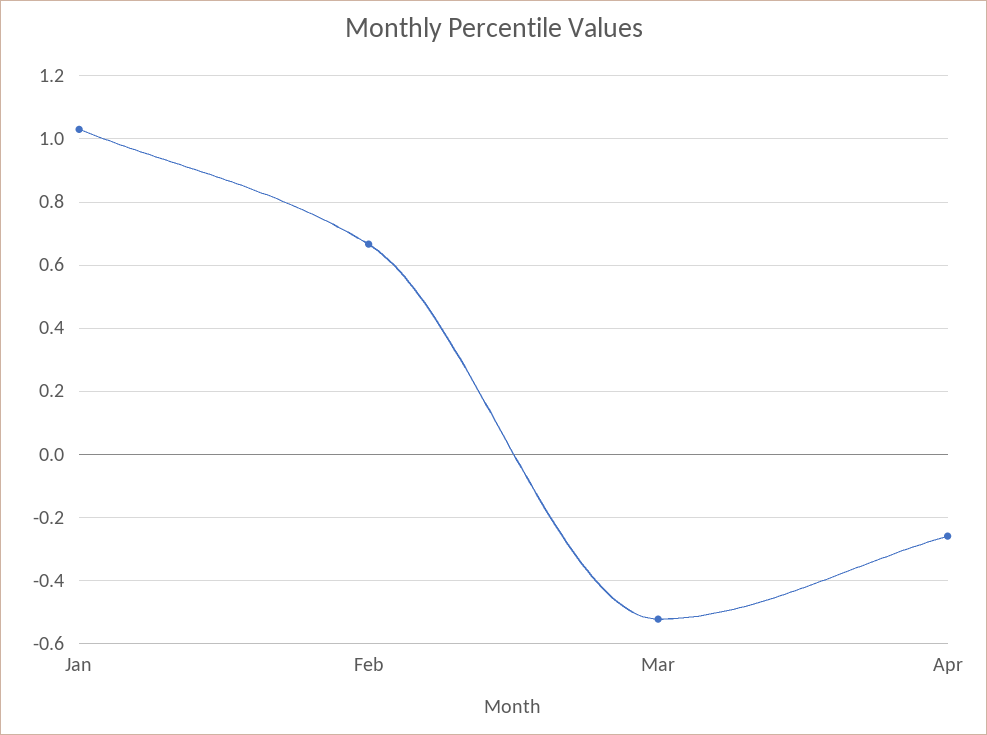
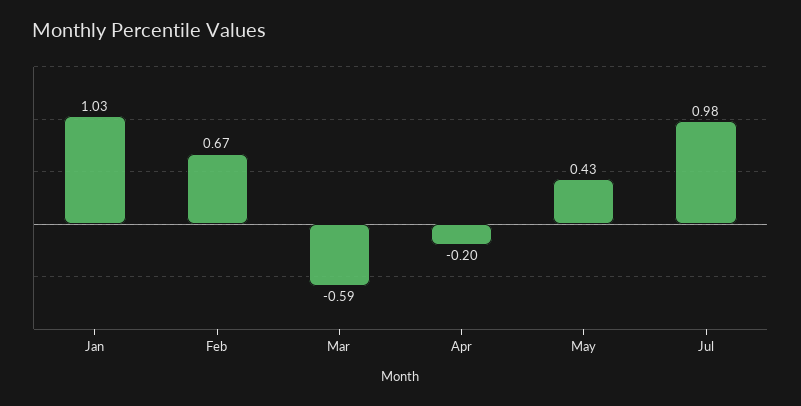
Mar: -0.52 -> -0.59
Apr: -0.26 -> -0.2
May: none -> 0.43
Jul: none -> 0.98

